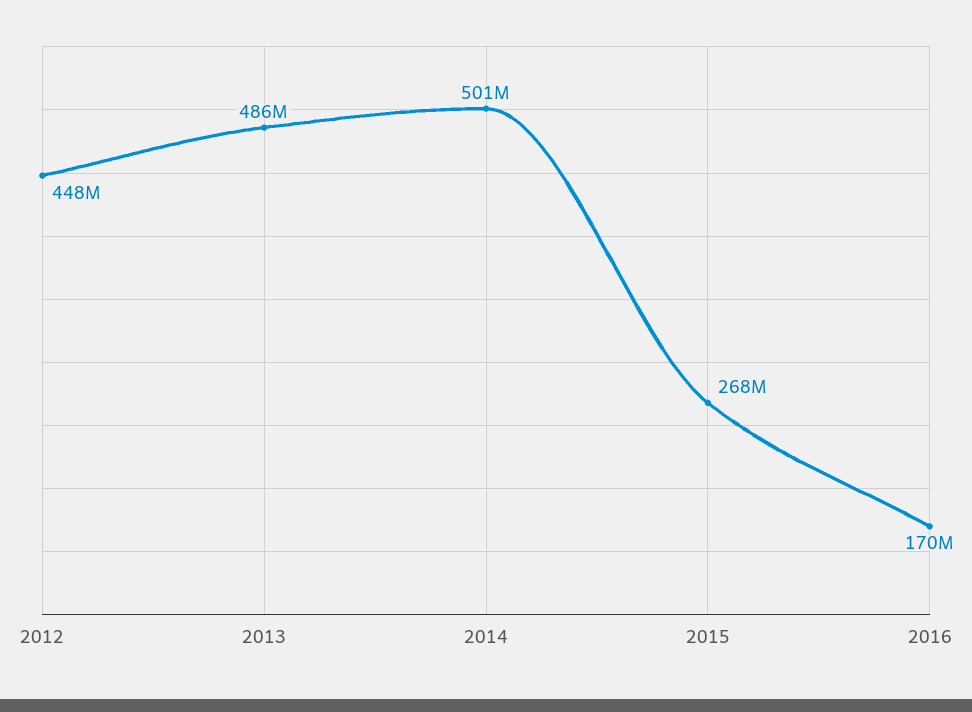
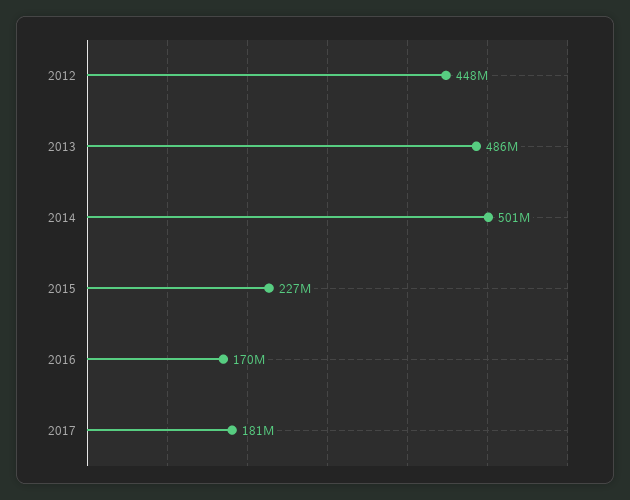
2015: 268000000 -> 227000000
2017: none -> 181000000

